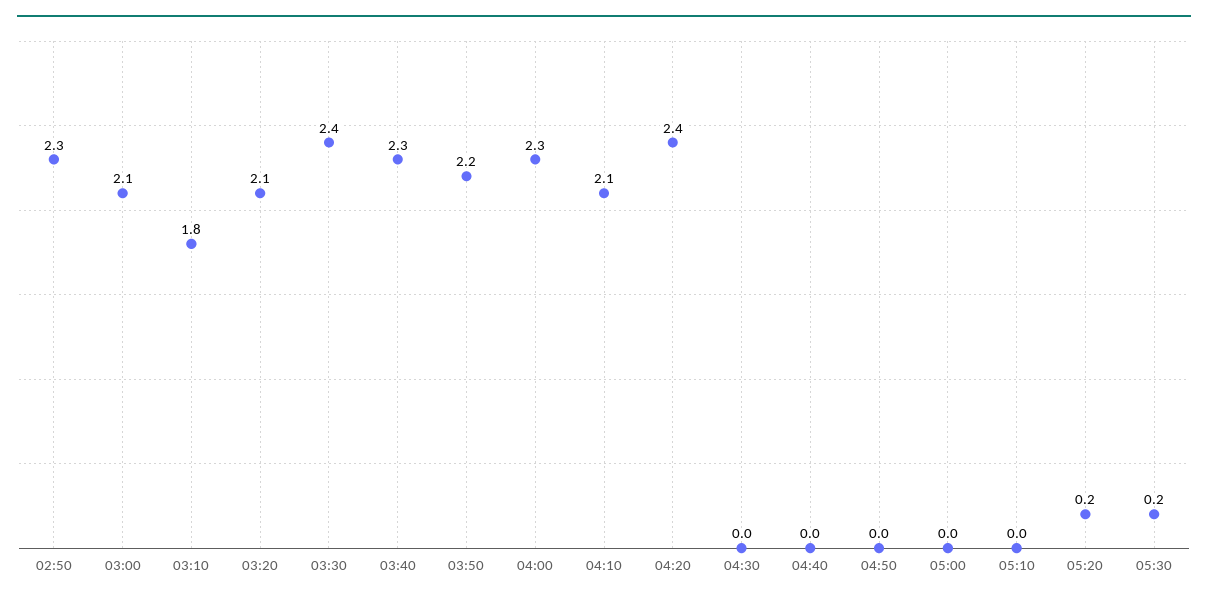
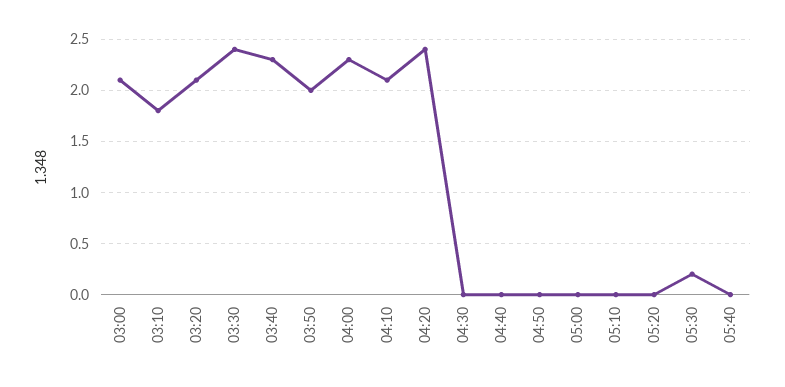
02:50: 2.3 -> none
03:50: 2.2 -> 2
05:20: 0.2 -> 0
05:40: none -> 0

